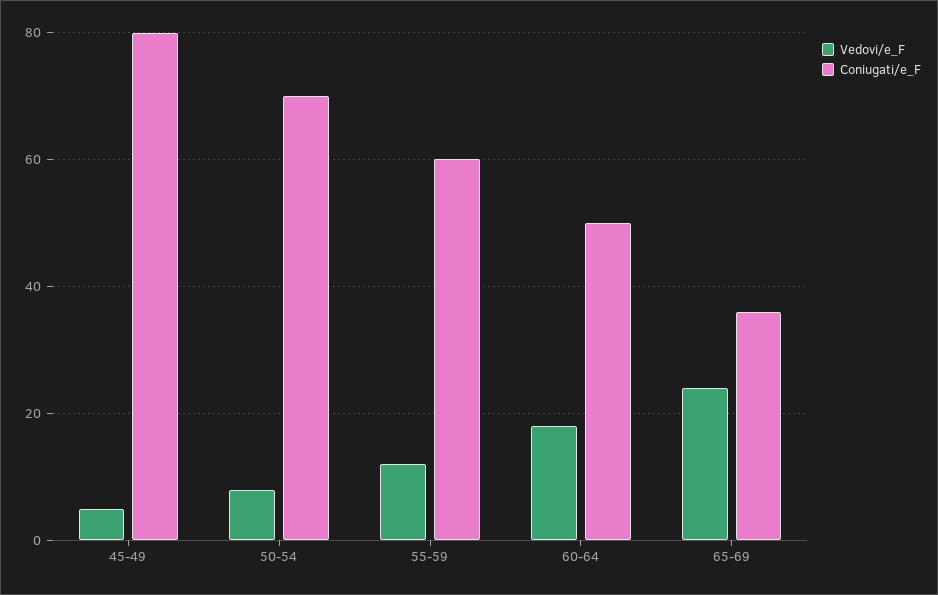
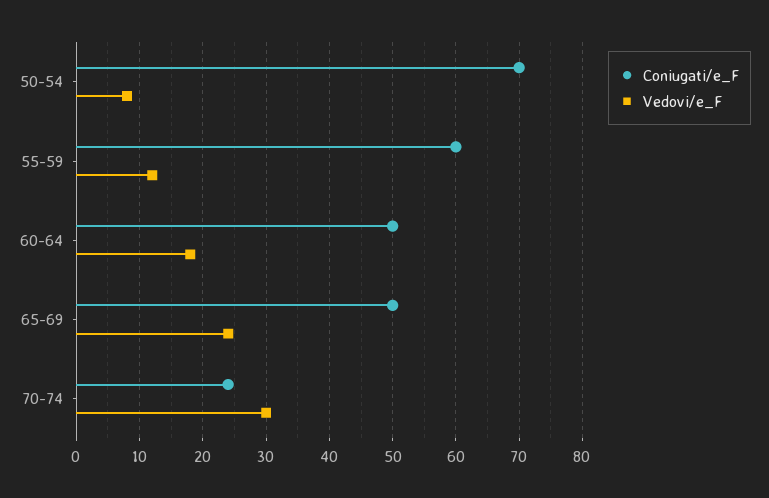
Vedovi/e_F, 45-49: 5 -> none
Coniugati/e_F, 45-49: 80 -> none
Coniugati/e_F, 65-69: 35 -> 50
Coniugati/e_F, 70-74: none -> 24
Vedovi/e_F, 70-74: none -> 30

